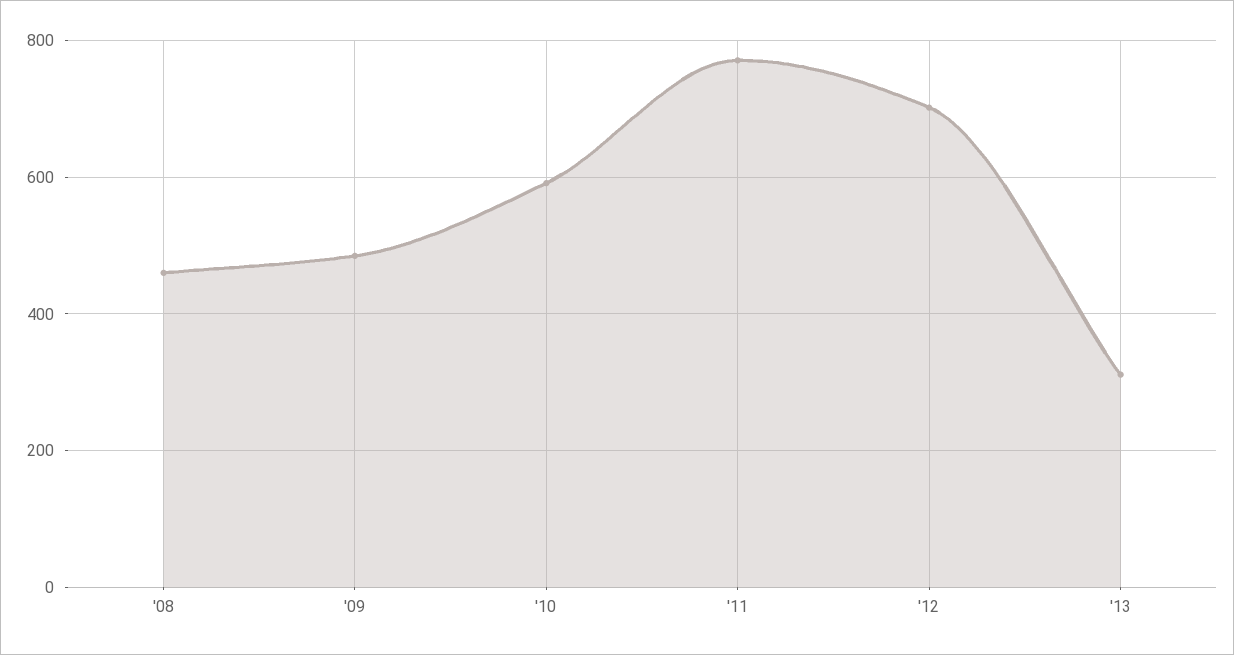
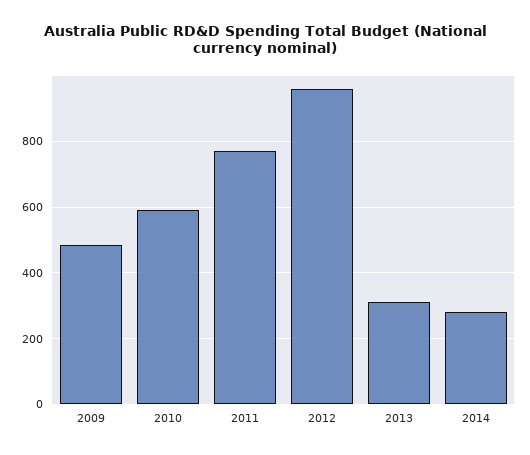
'08: 460 -> none
'12: 700 -> 960
2014: none -> 280

